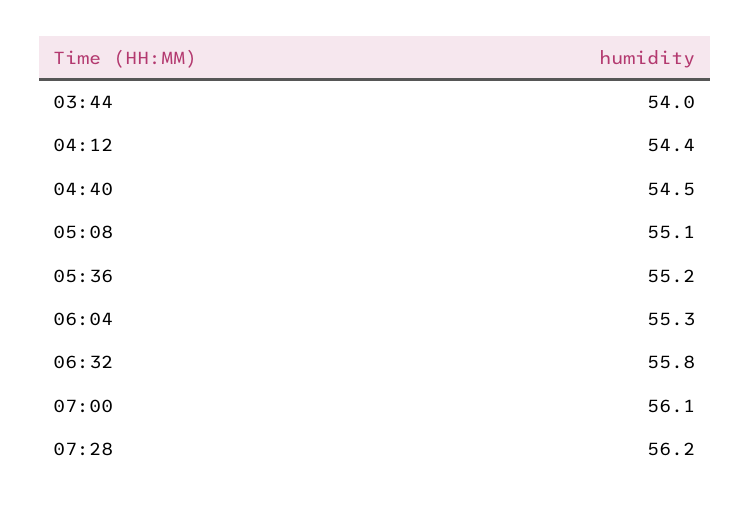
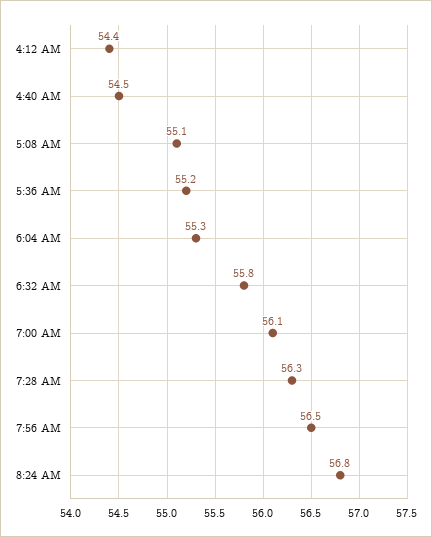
03:44: 54 -> none
07:28: 56.2 -> 56.3
7:56 AM: none -> 56.5
8:24 AM: none -> 56.8

